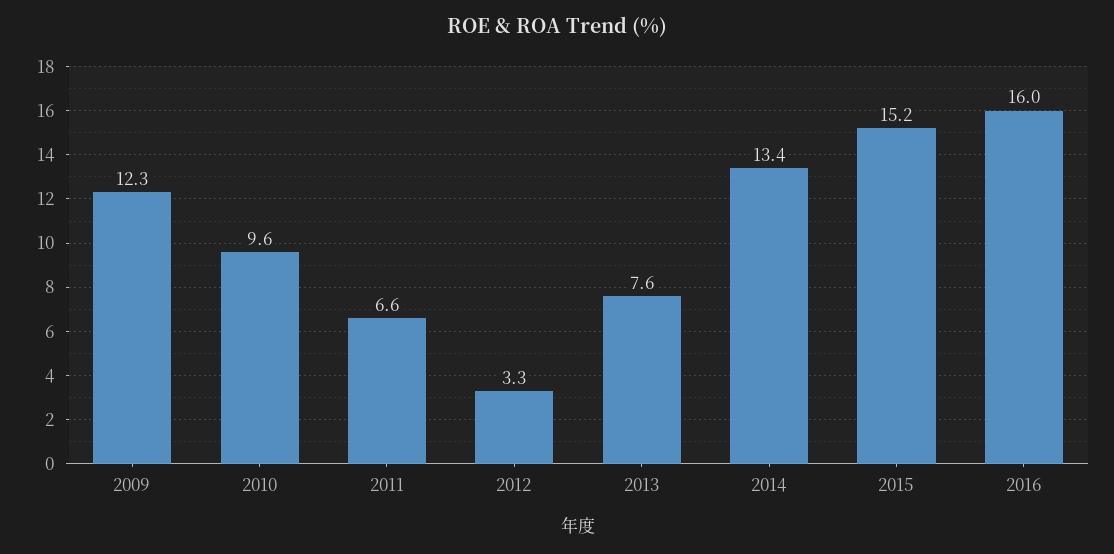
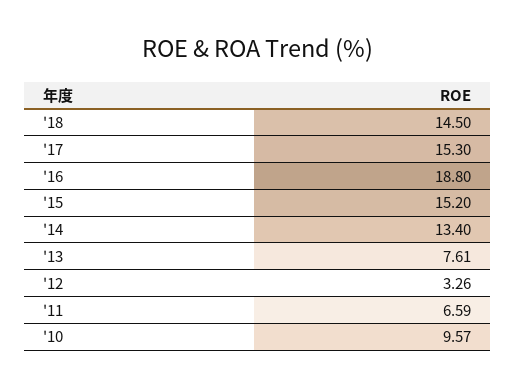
2009: 12.3 -> none
2016: 16 -> 18.8
'18: none -> 14.5
'17: none -> 15.3

